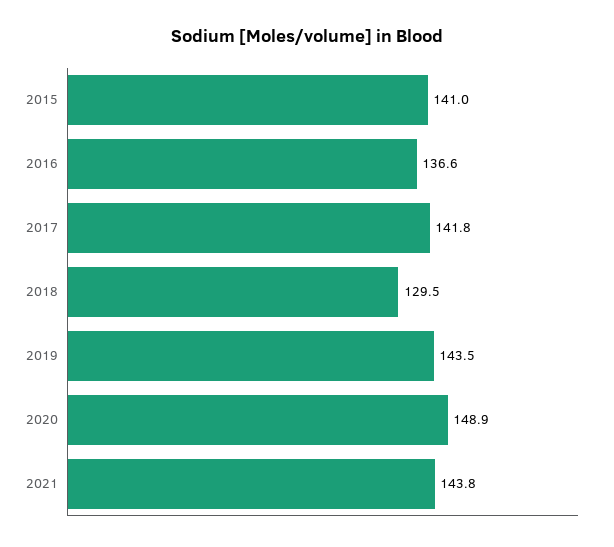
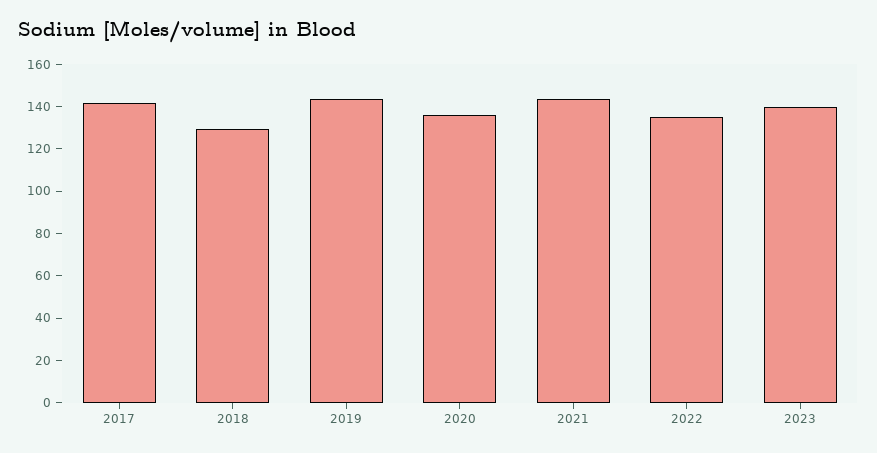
2015: 141 -> none
2016: 136.6 -> none
2020: 148.9 -> 135
2022: none -> 135
2023: none -> 140

